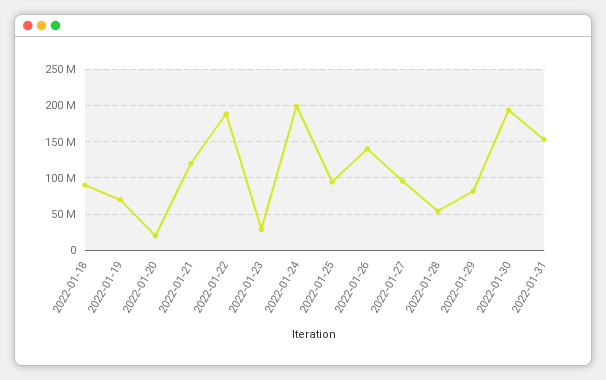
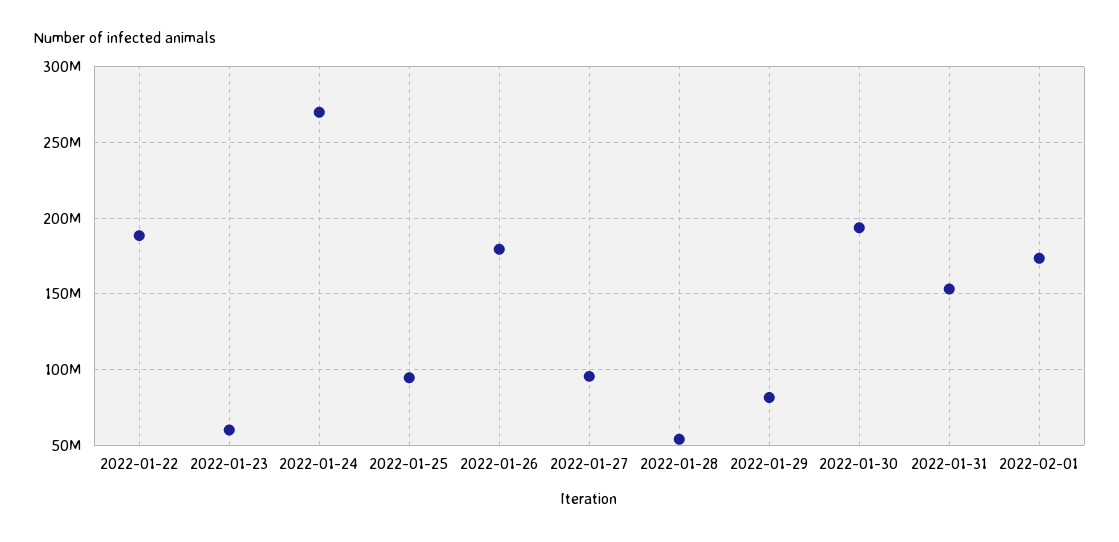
2022-01-18: 90000000 -> none
2022-01-19: 70000000 -> none
2022-01-20: 20000000 -> none
2022-01-21: 120000000 -> none
2022-01-23: 30000000 -> 60000000
2022-01-24: 200000000 -> 270000000
2022-01-26: 140000000 -> 180000000
2022-02-01: none -> 175000000

